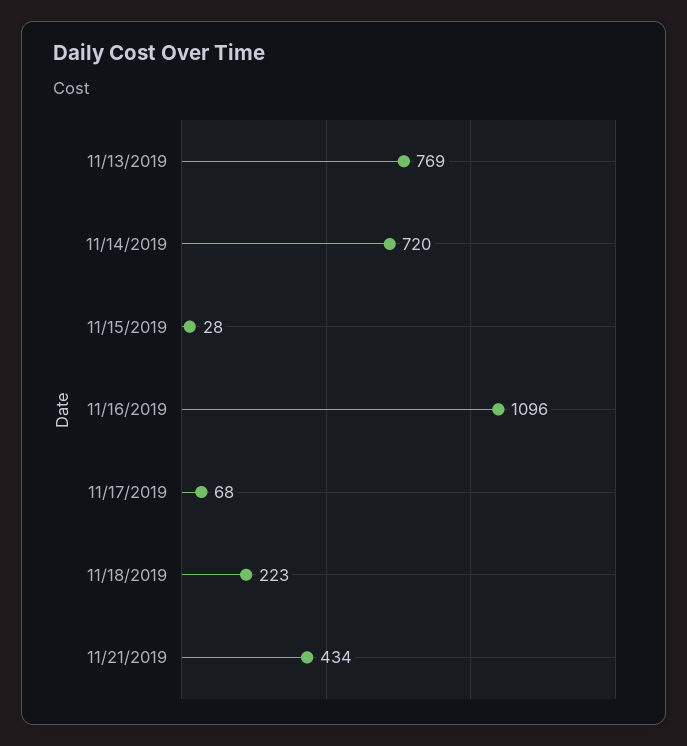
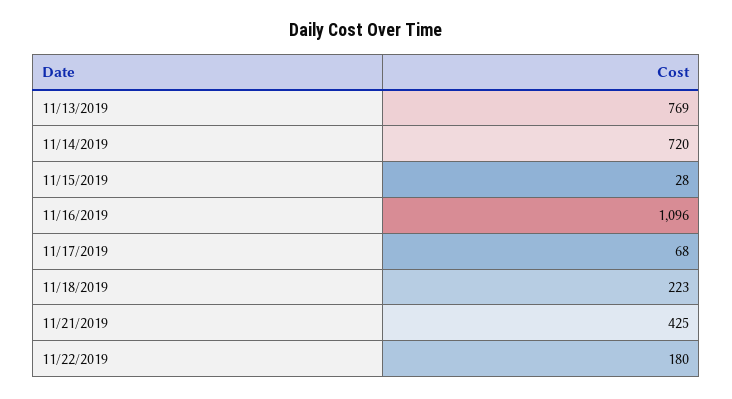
11/21/2019: 434 -> 425
11/22/2019: none -> 180

